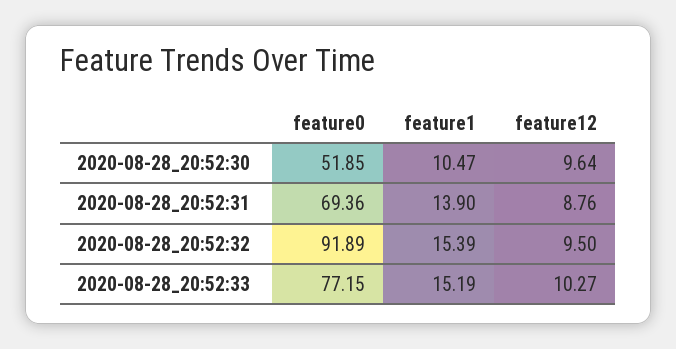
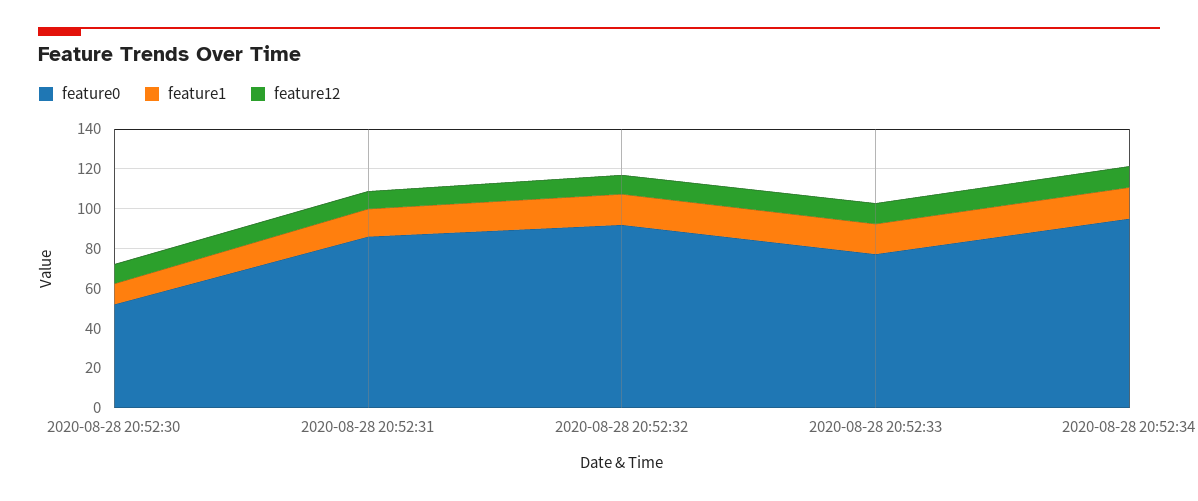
feature0, 2020-08-28_20:52:31: 69.36 -> 85
feature0, 2020-08-28 20:52:34: none -> 95
feature1, 2020-08-28 20:52:34: none -> 15
feature12, 2020-08-28 20:52:34: none -> 10

